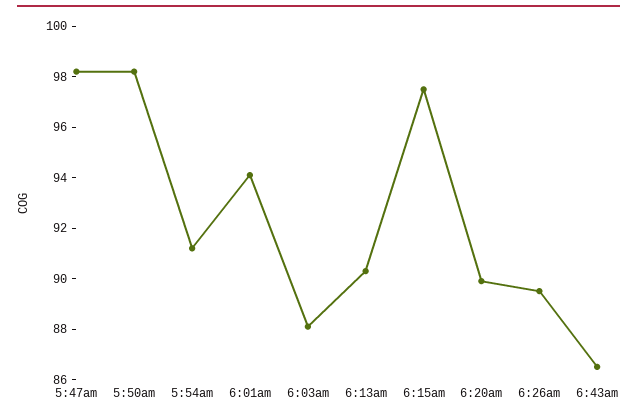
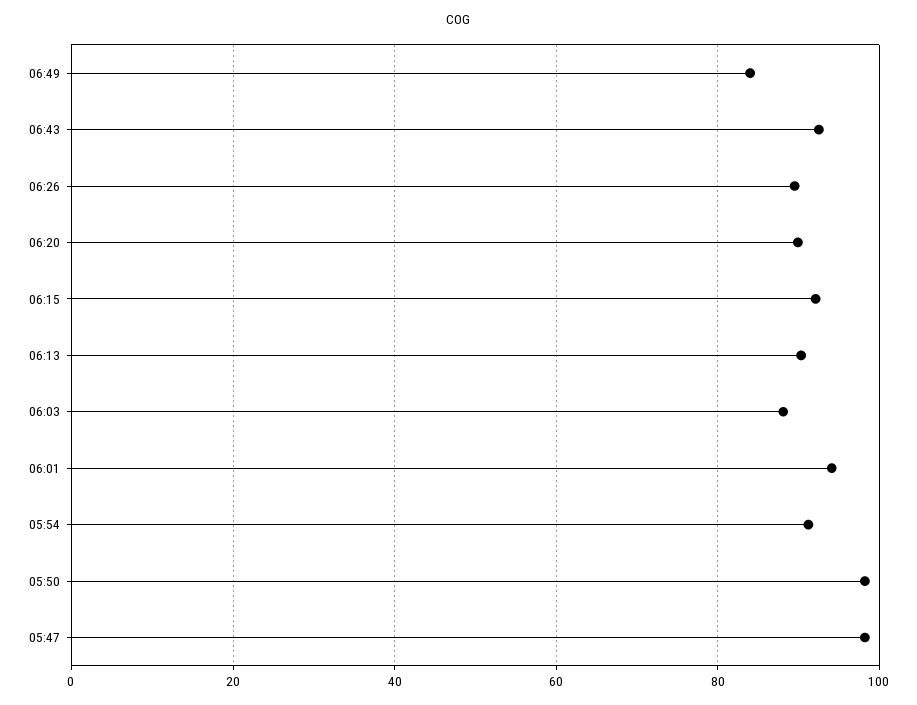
6:15am: 97.5 -> 92
6:43am: 86.5 -> 92
06:49: none -> 84

